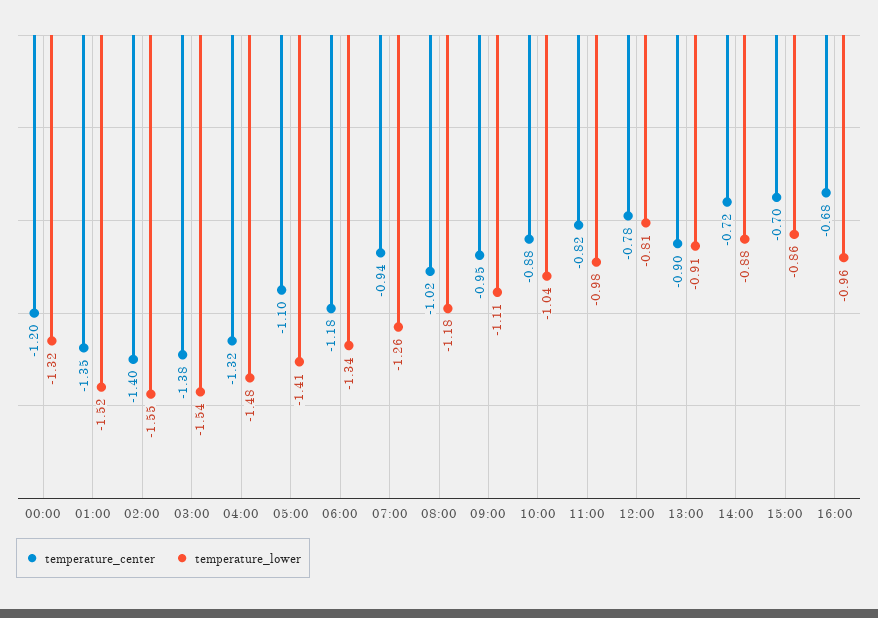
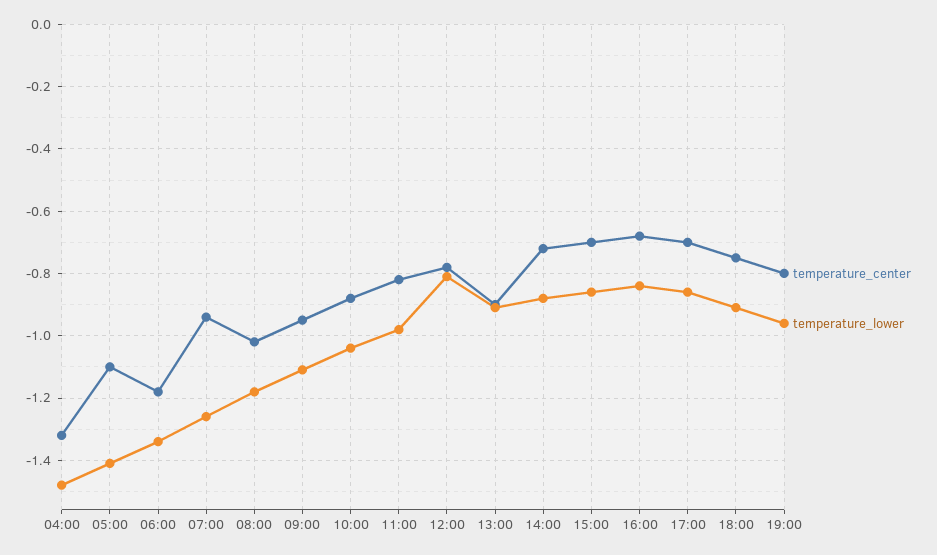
temperature_center, 00:00: -1.2 -> none
temperature_lower, 00:00: -1.32 -> none
temperature_center, 01:00: -1.35 -> none
temperature_lower, 01:00: -1.52 -> none
temperature_center, 02:00: -1.4 -> none
temperature_lower, 02:00: -1.55 -> none
temperature_center, 03:00: -1.38 -> none
temperature_lower, 03:00: -1.54 -> none
temperature_lower, 16:00: -0.96 -> -0.85
temperature_center, 17:00: none -> -0.7
temperature_lower, 17:00: none -> -0.85
temperature_center, 18:00: none -> -0.75
temperature_lower, 18:00: none -> -0.9
temperature_center, 19:00: none -> -0.8
temperature_lower, 19:00: none -> -0.95

